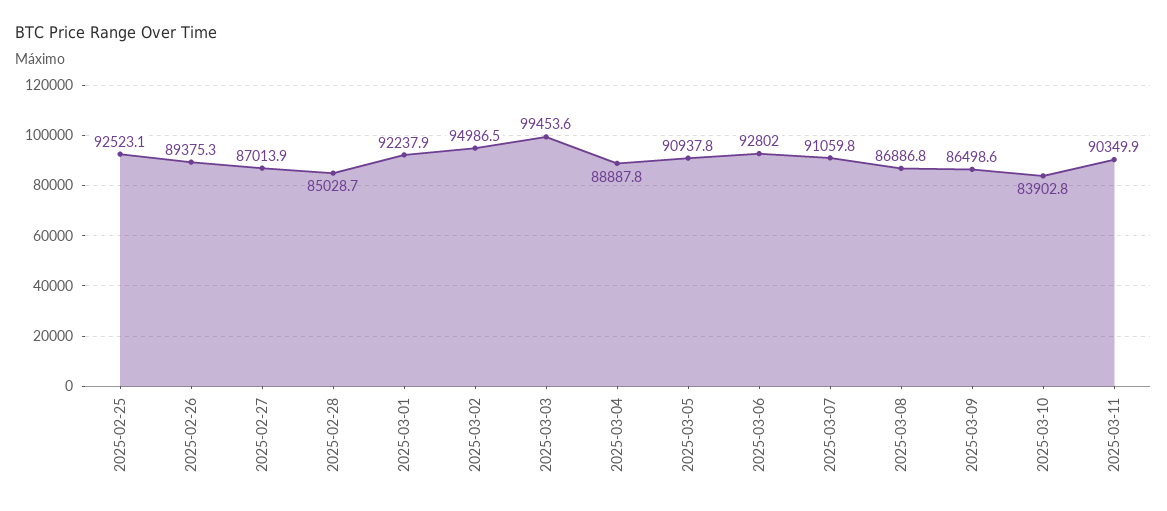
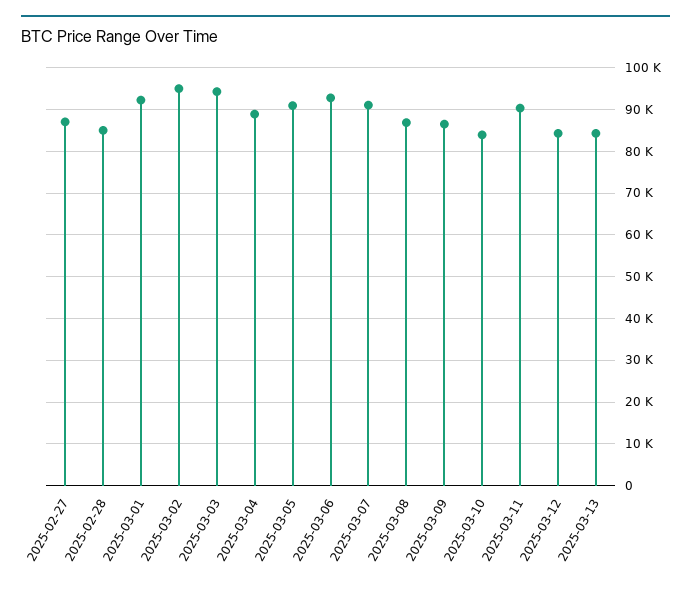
2025-02-25: 92523.1 -> none
2025-02-26: 89375.3 -> none
2025-03-03: 99453.6 -> 94000
2025-03-12: none -> 84000
2025-03-13: none -> 84000

